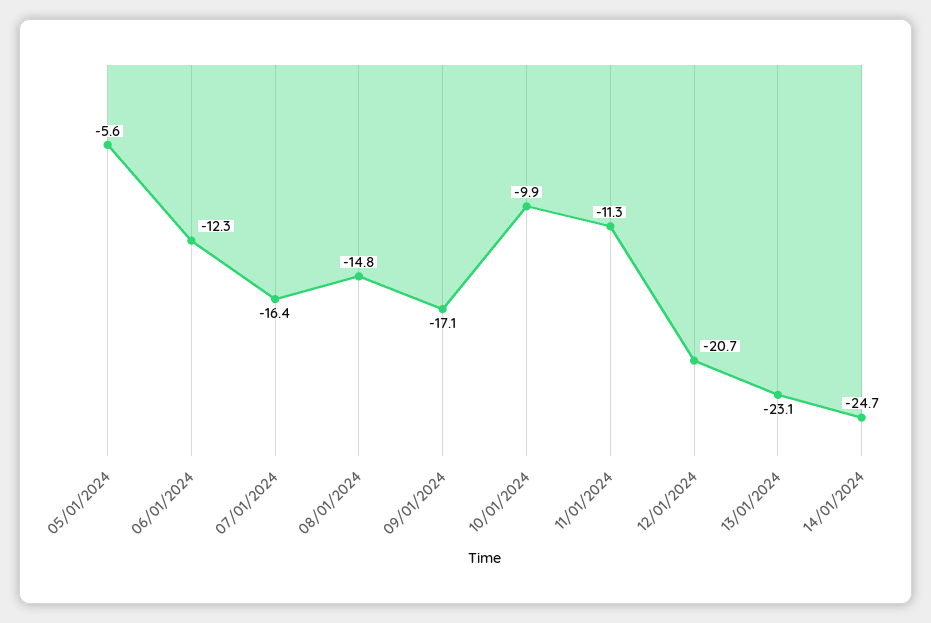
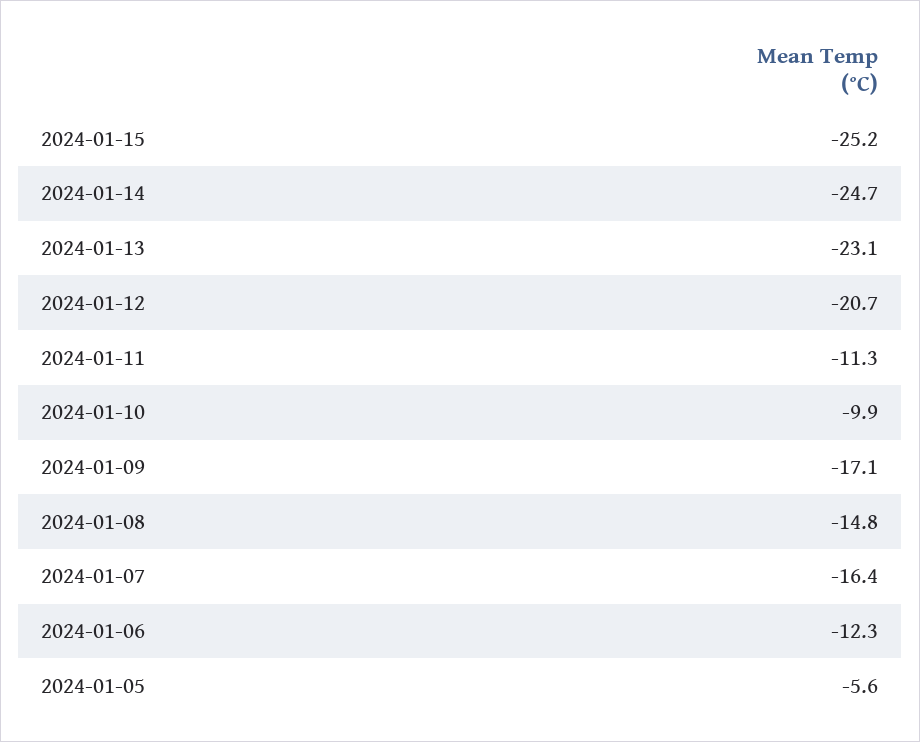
2024-01-15: none -> -25.2

